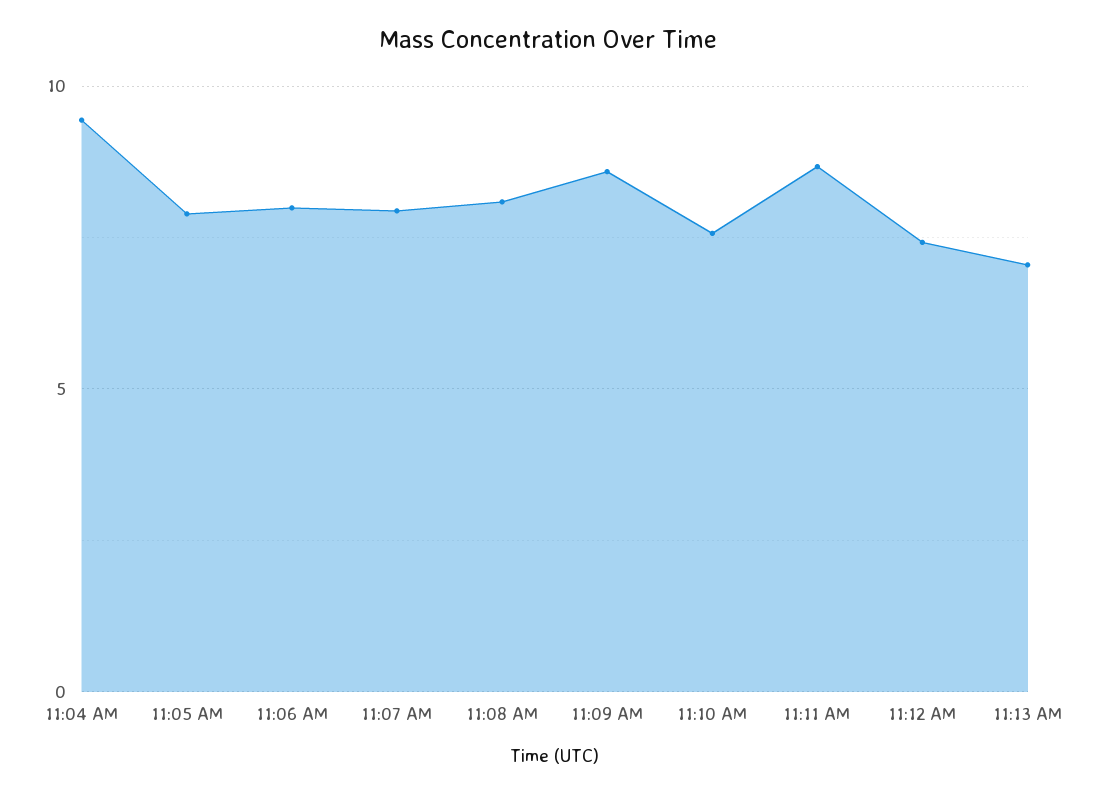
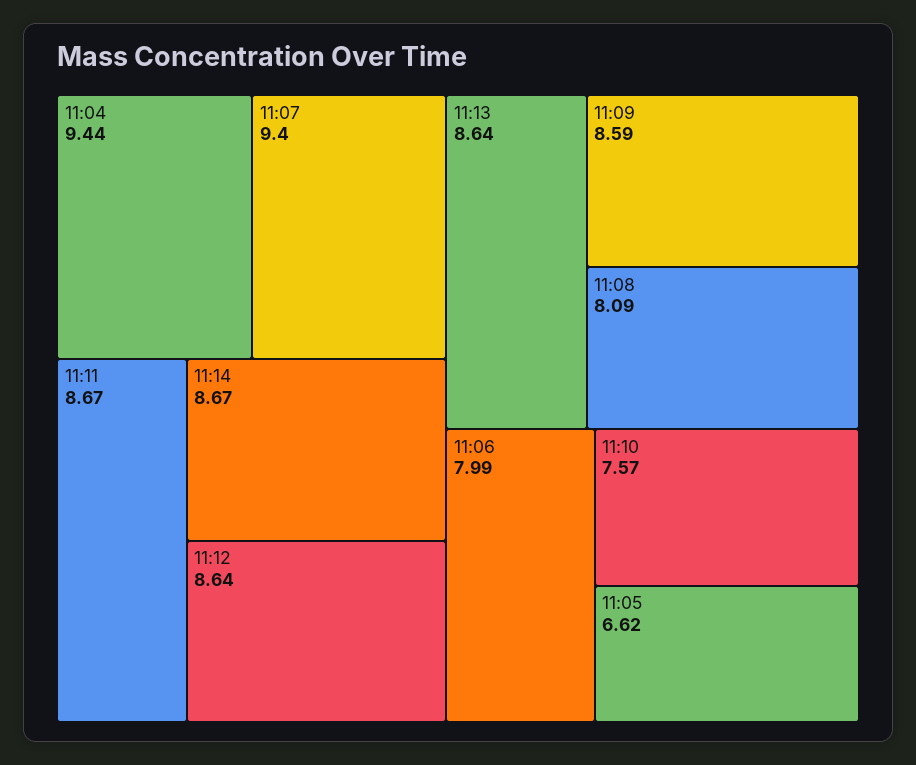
11:05 AM: 8 -> 6.62
11:07 AM: 8 -> 9.4
11:12 AM: 7.5 -> 8.64
11:13 AM: 7 -> 8.64
11:14: none -> 8.67

